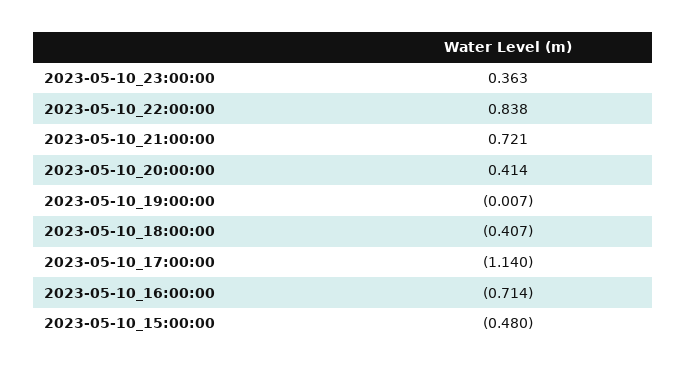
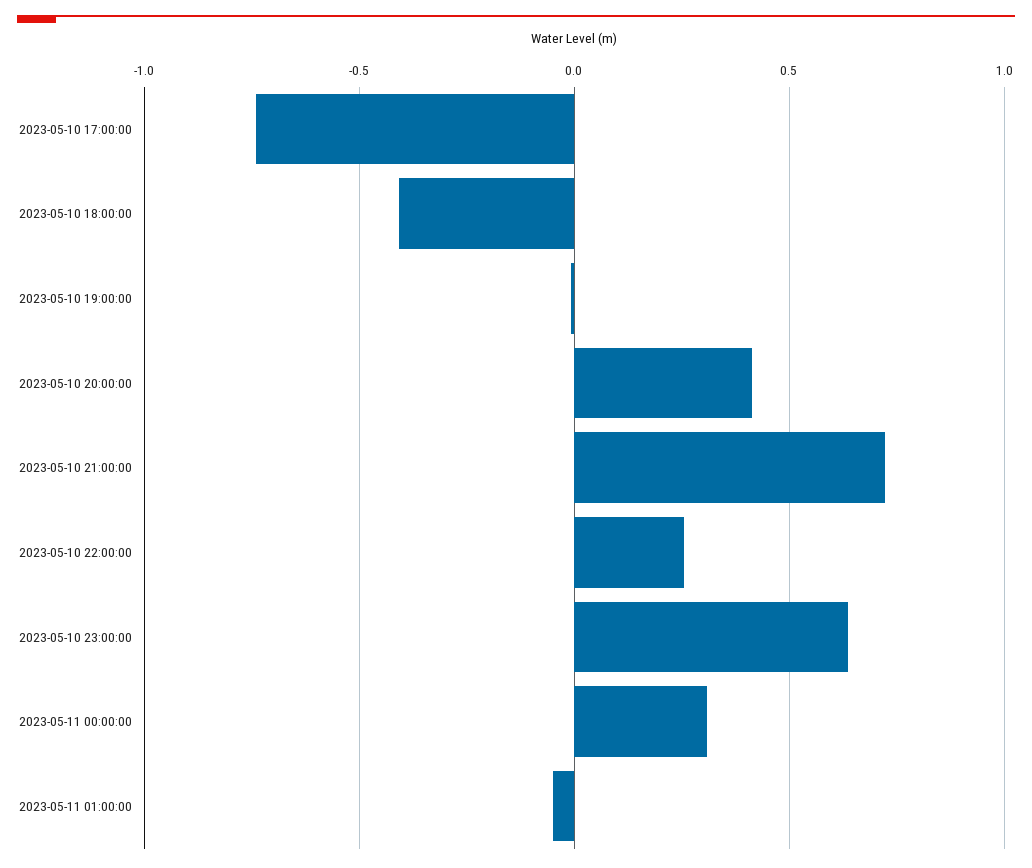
2023-05-10_23:00:00: 0.363 -> 0.65
2023-05-10_22:00:00: 0.838 -> 0.25
2023-05-10_17:00:00: -1.14 -> -0.75
2023-05-10_16:00:00: -0.714 -> none
2023-05-10_15:00:00: -0.48 -> none
2023-05-11 00:00:00: none -> 0.3
2023-05-11 01:00:00: none -> -0.05

